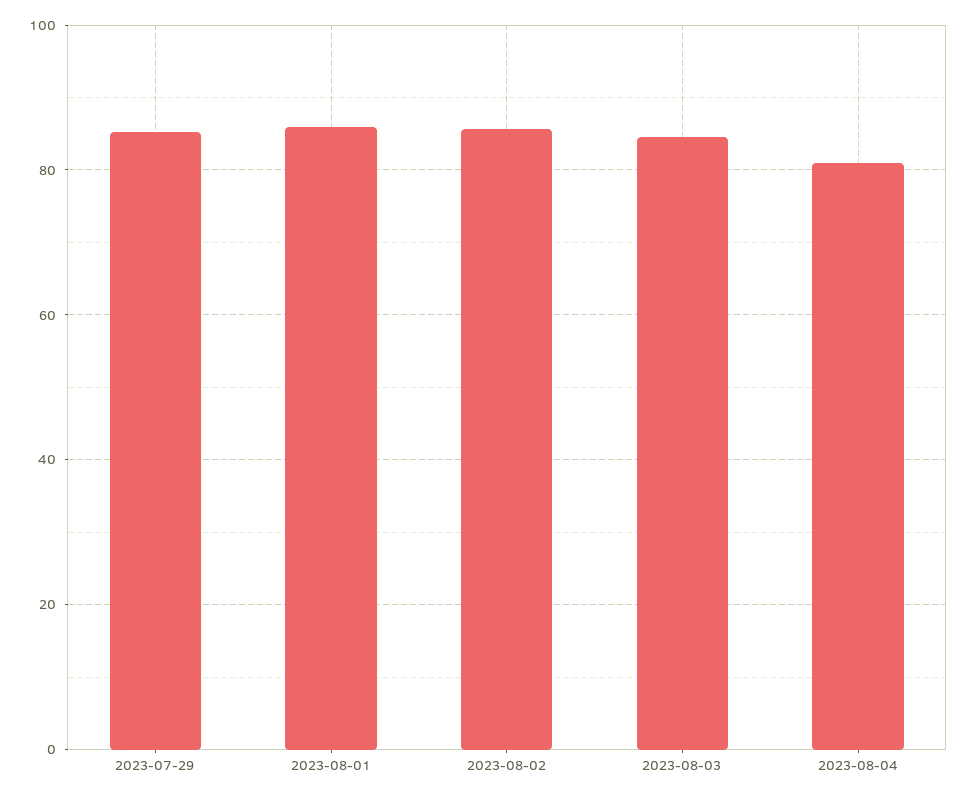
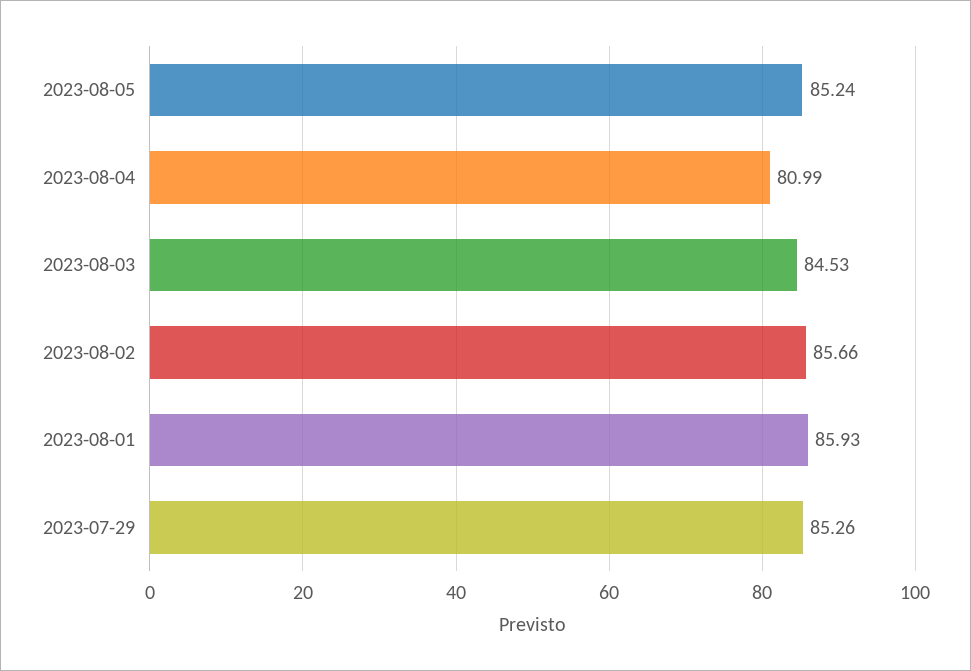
2023-08-05: none -> 85.24

